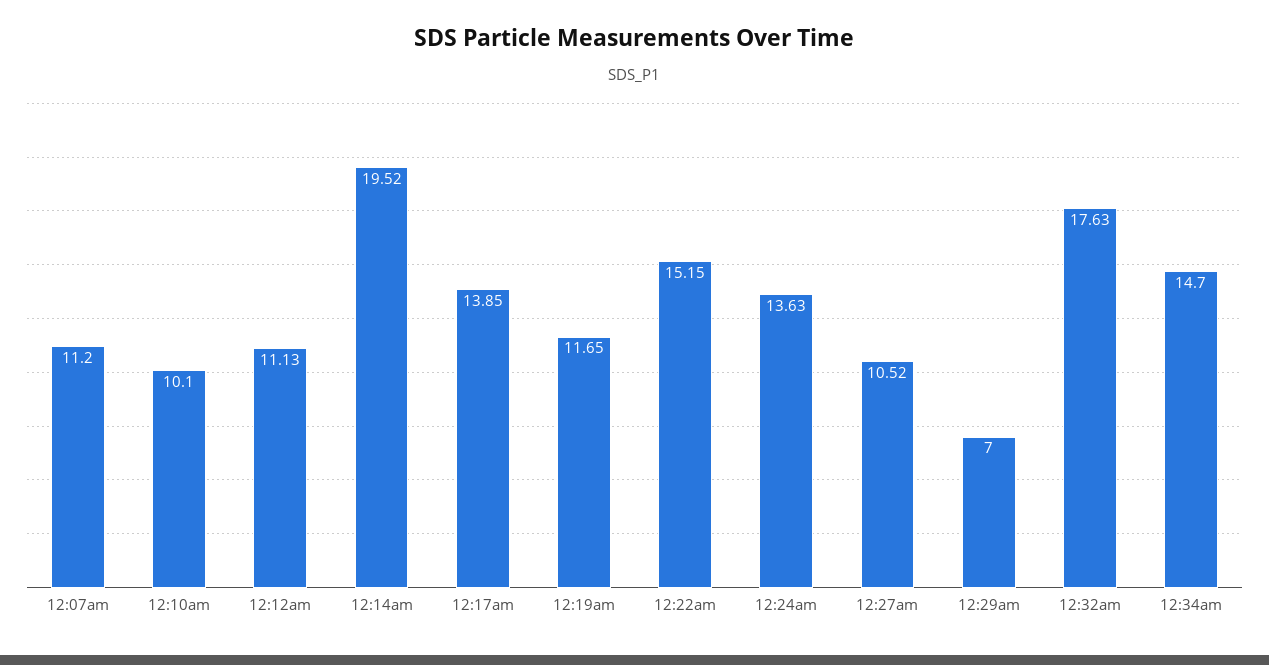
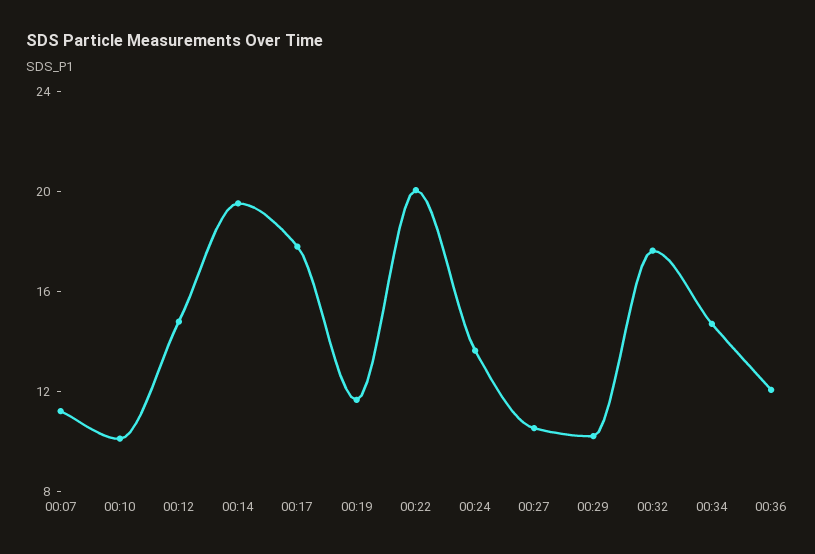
12:12am: 11.13 -> 15
12:17am: 13.85 -> 18
12:22am: 15.15 -> 20
12:29am: 7 -> 10
00:36: none -> 12

